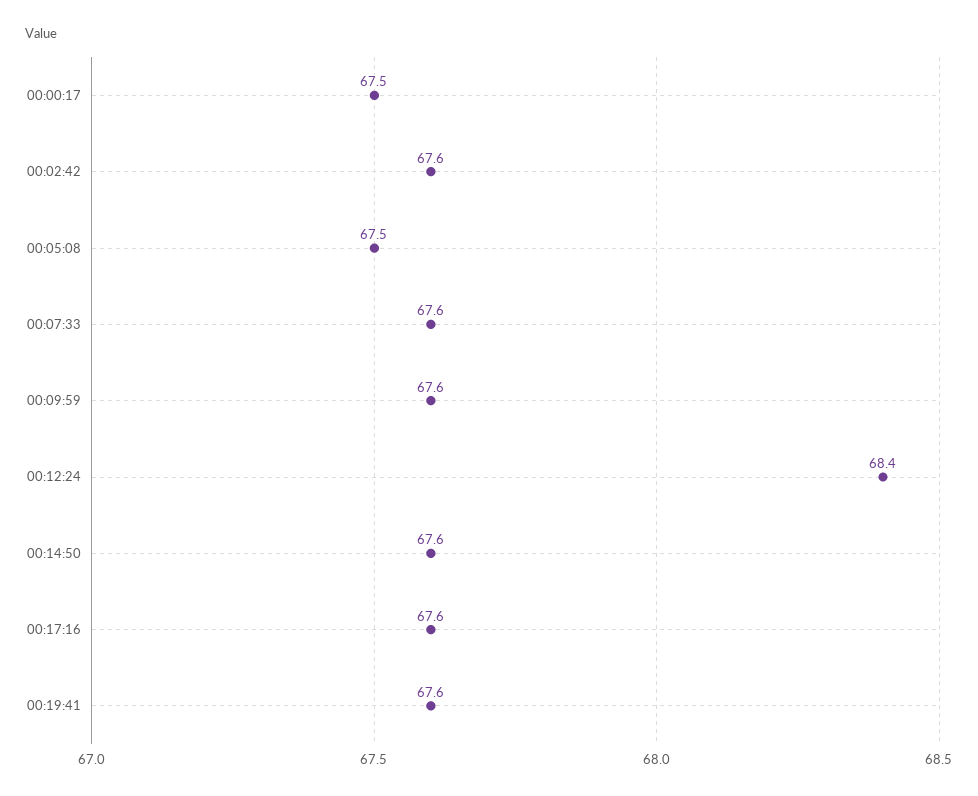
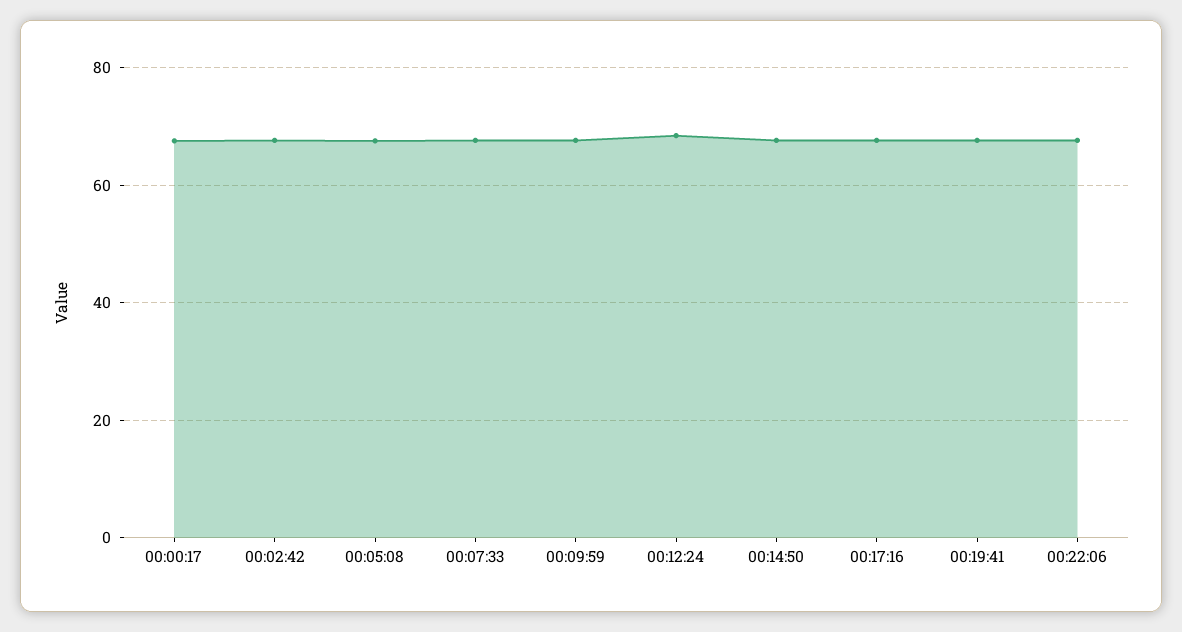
00:22:06: none -> 68

